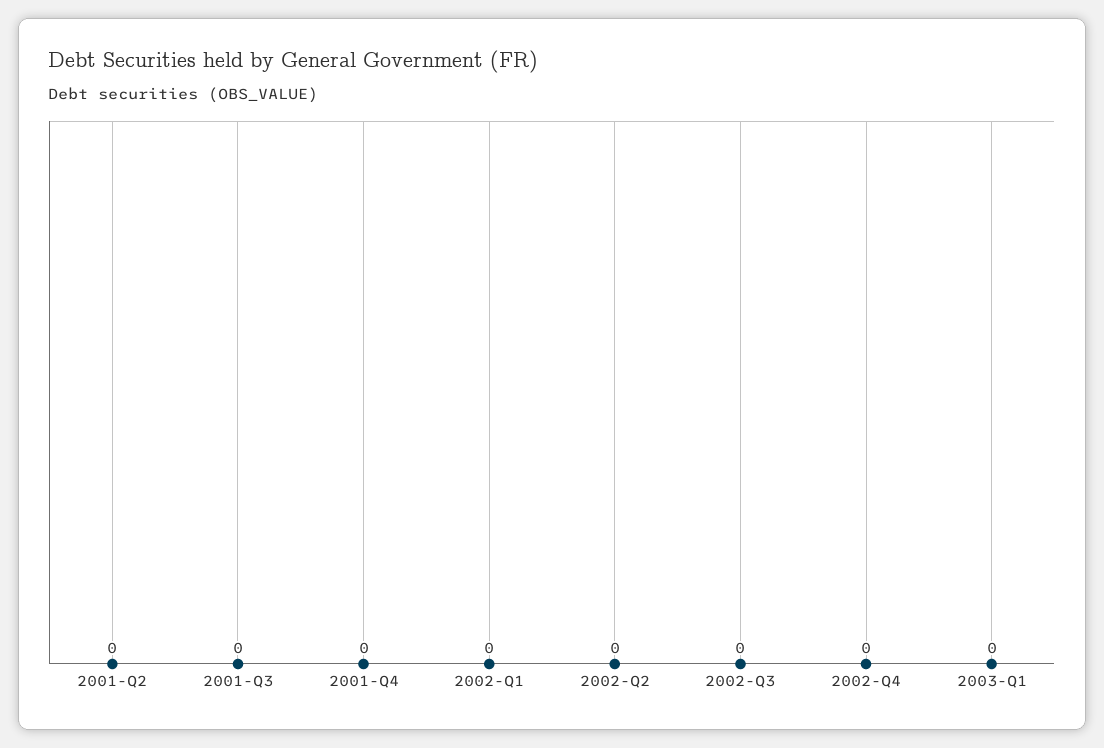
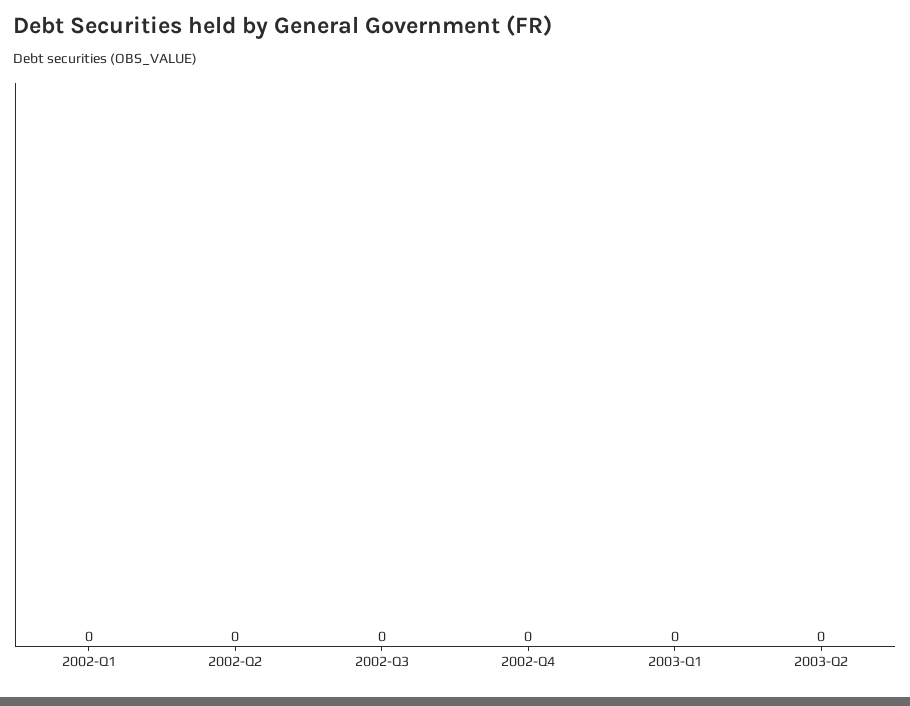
2001-Q2: 0 -> none
2001-Q3: 0 -> none
2001-Q4: 0 -> none
2003-Q2: none -> 0

